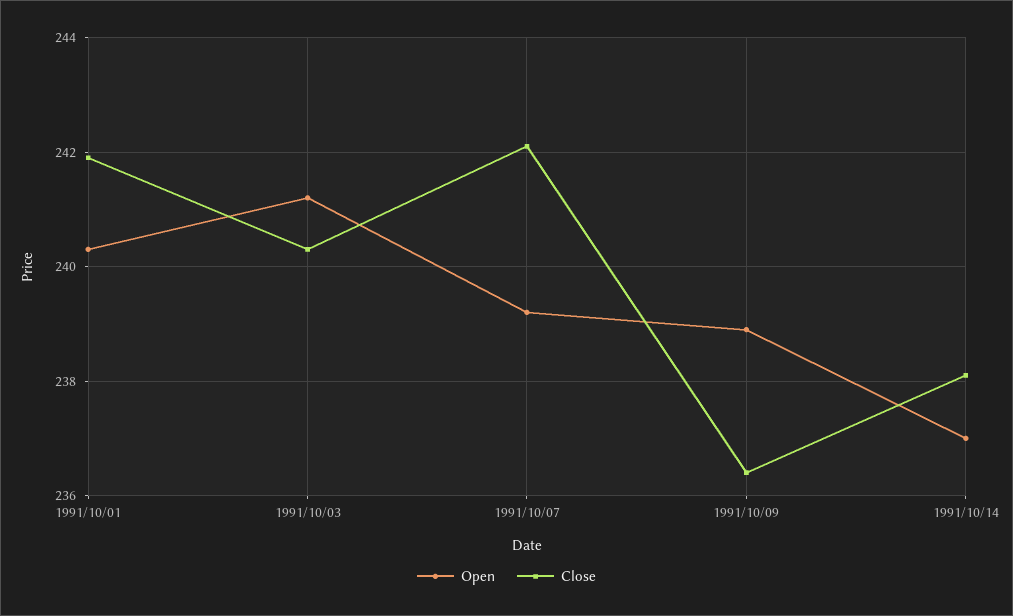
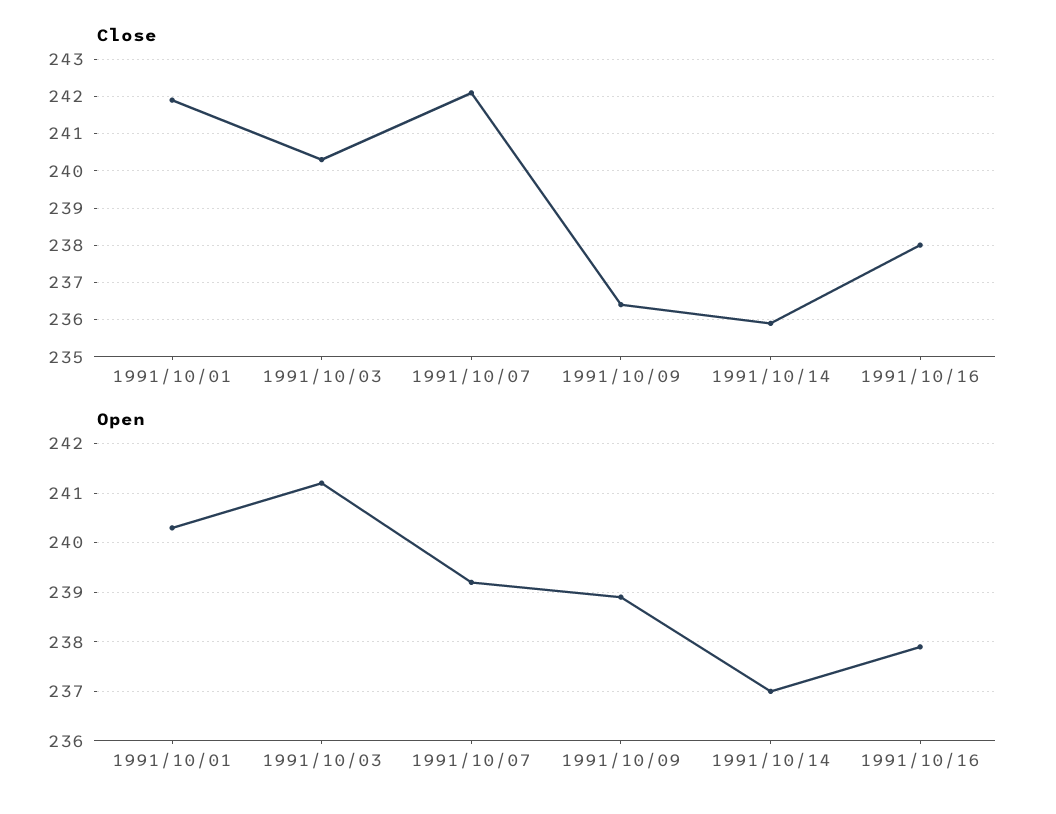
Close, 1991/10/14: 238 -> 236
Close, 1991/10/16: none -> 238
Open, 1991/10/16: none -> 238

